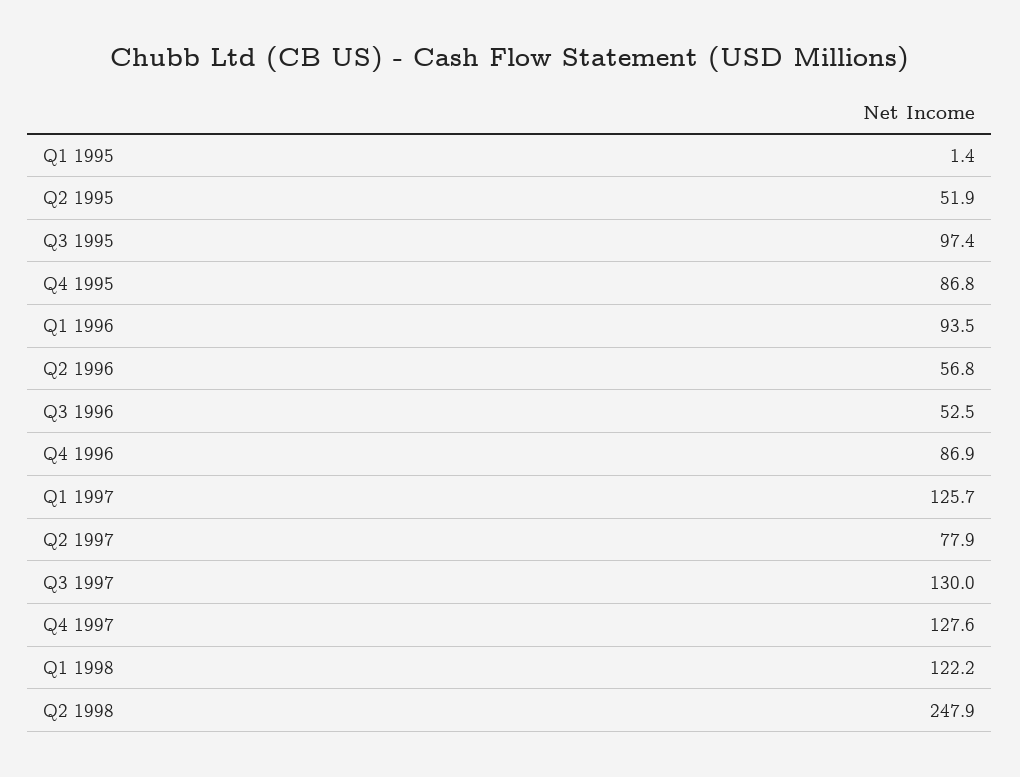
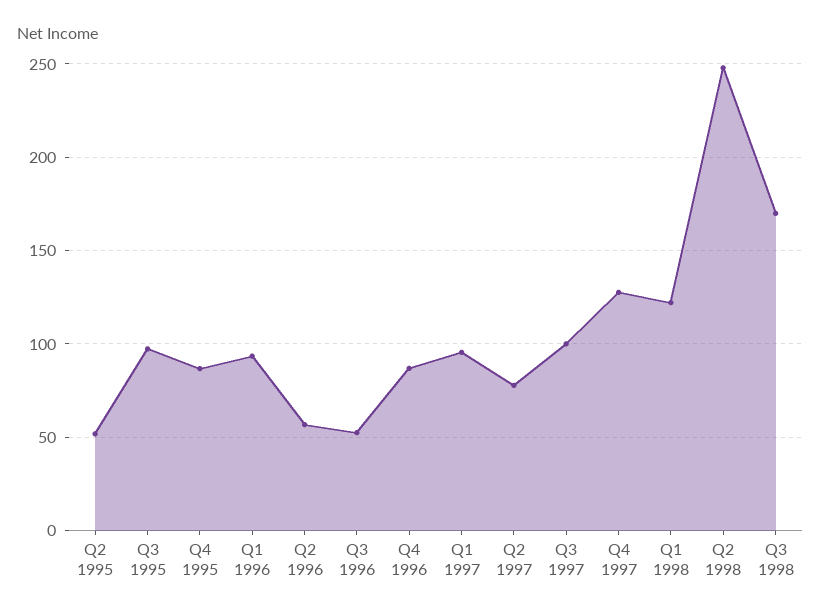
Q1 1995: 1.4 -> none
Q1 1997: 125.7 -> 95
Q3 1997: 130 -> 100
Q3 1998: none -> 170

